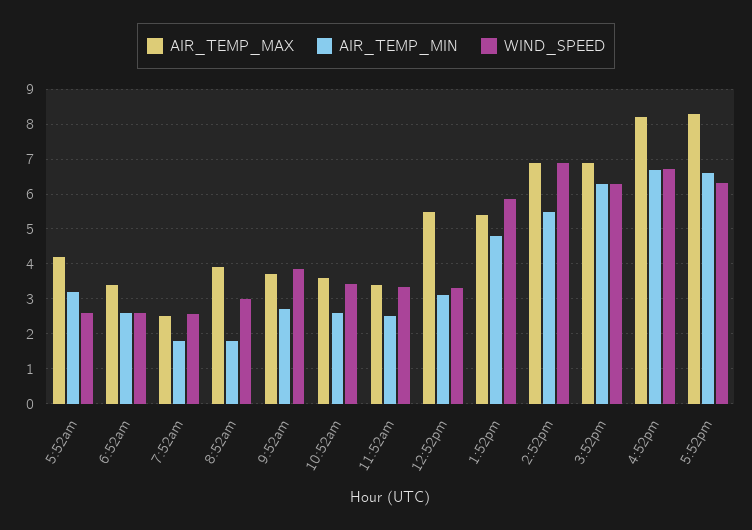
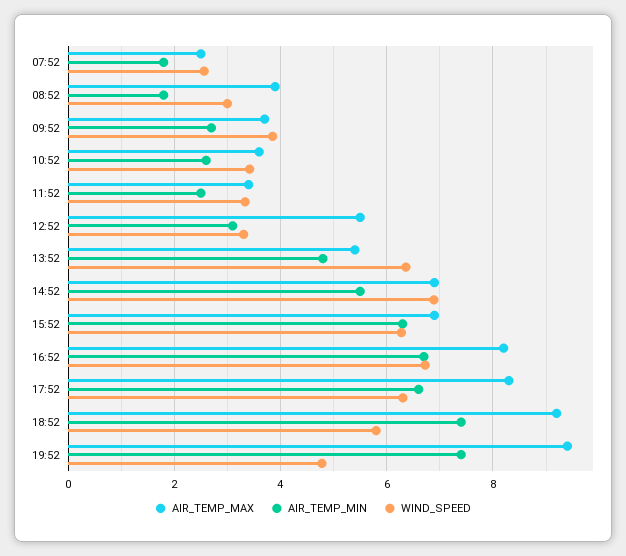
AIR_TEMP_MAX, 5:52am: 4.2 -> none
AIR_TEMP_MIN, 5:52am: 3.2 -> none
WIND_SPEED, 5:52am: 2.6 -> none
AIR_TEMP_MAX, 6:52am: 3.4 -> none
AIR_TEMP_MIN, 6:52am: 2.6 -> none
WIND_SPEED, 6:52am: 2.6 -> none
WIND_SPEED, 1:52pm: 5.8 -> 6.4
AIR_TEMP_MAX, 18:52: none -> 9.2
AIR_TEMP_MIN, 18:52: none -> 7.4
WIND_SPEED, 18:52: none -> 5.8
AIR_TEMP_MAX, 19:52: none -> 9.4
AIR_TEMP_MIN, 19:52: none -> 7.4
WIND_SPEED, 19:52: none -> 4.8

